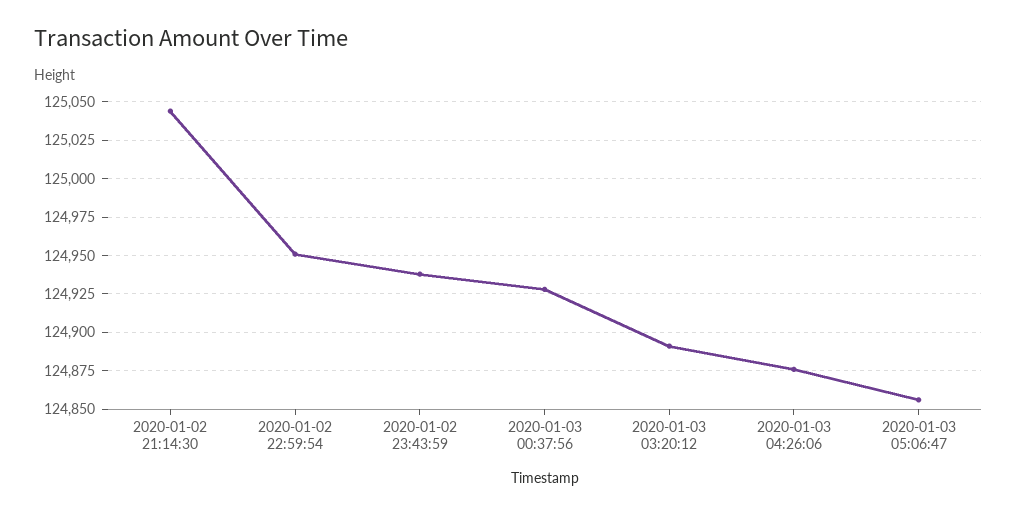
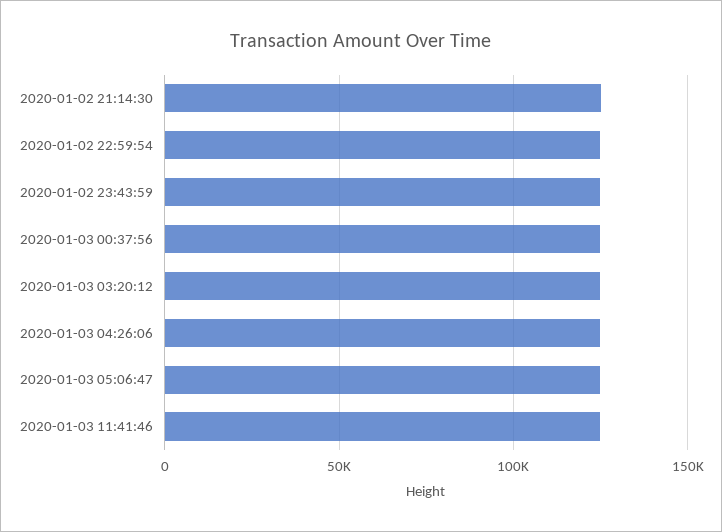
2020-01-03 11:41:46: none -> 125000

